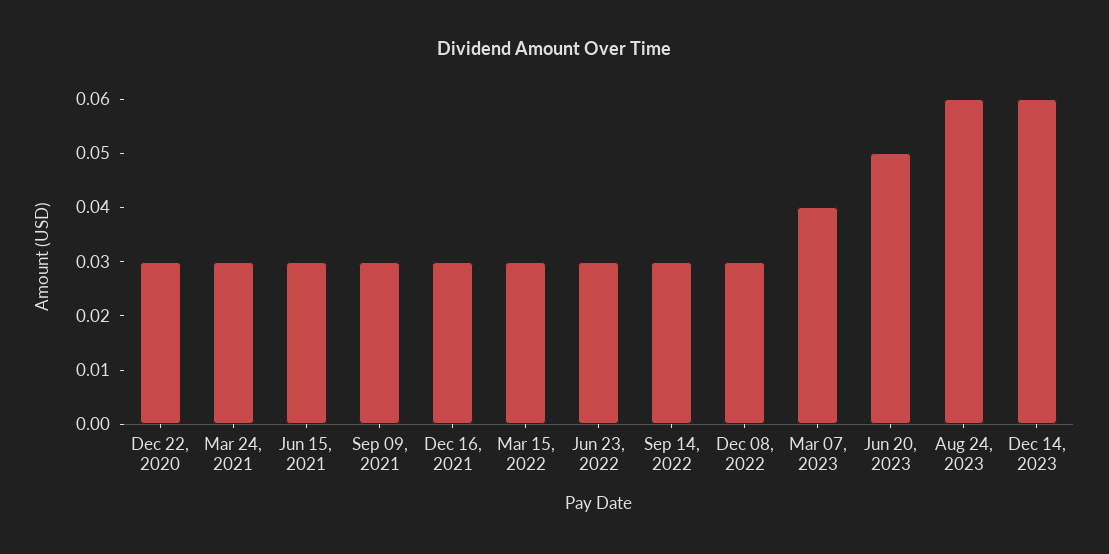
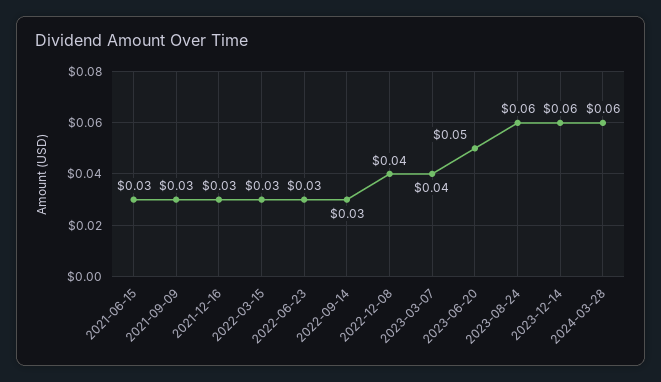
Dec 22, 2020: 0.03 -> none
Mar 24, 2021: 0.03 -> none
Dec 08, 2022: 0.03 -> 0.04
2024-03-28: none -> 0.06

